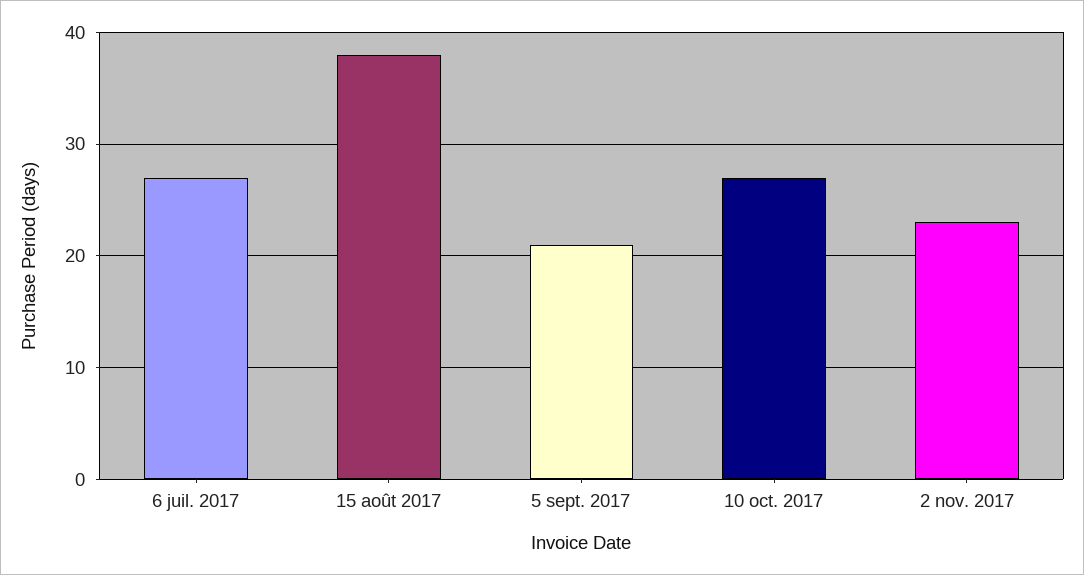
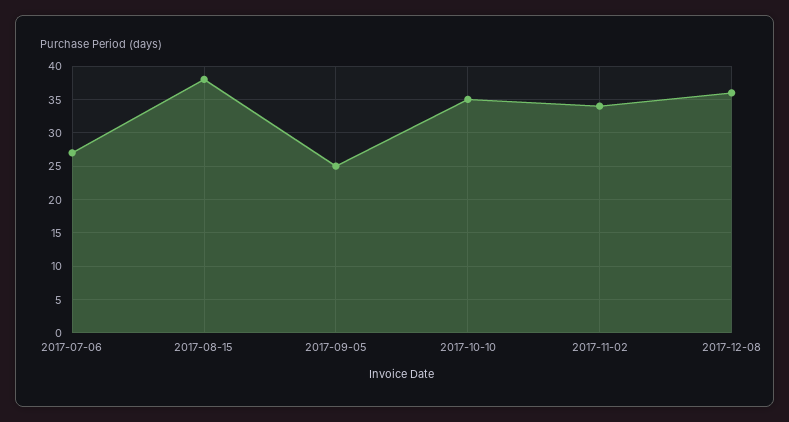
5 sept. 2017: 21 -> 25
10 oct. 2017: 27 -> 35
2 nov. 2017: 23 -> 34
2017-12-08: none -> 36

